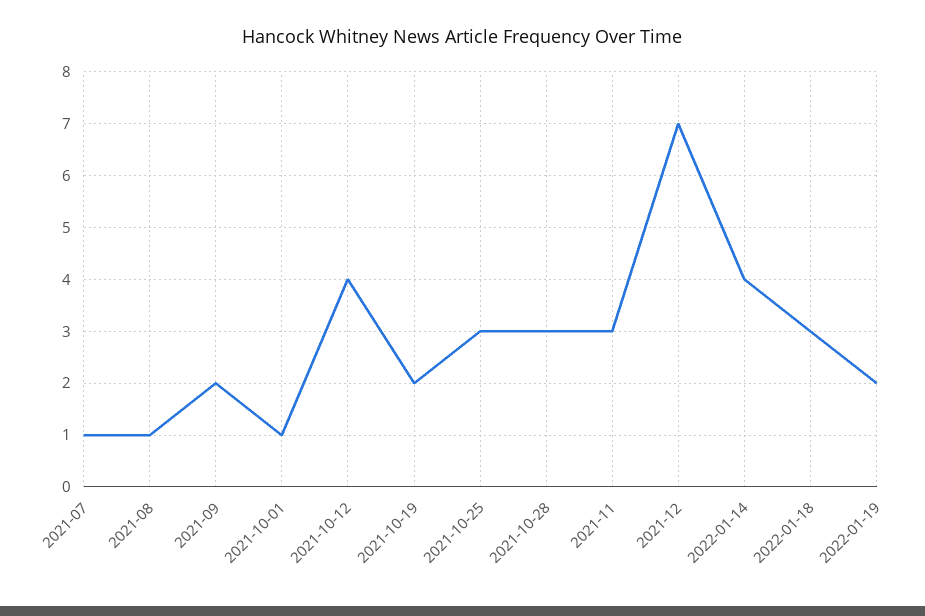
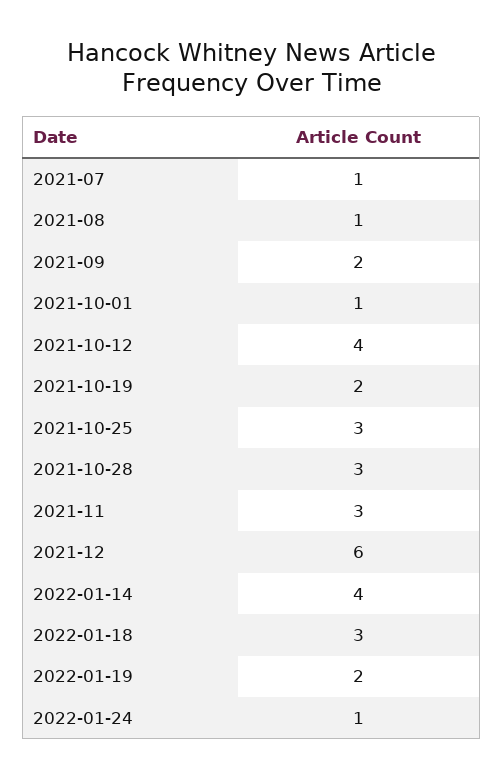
2021-12: 7 -> 6
2022-01-24: none -> 1

